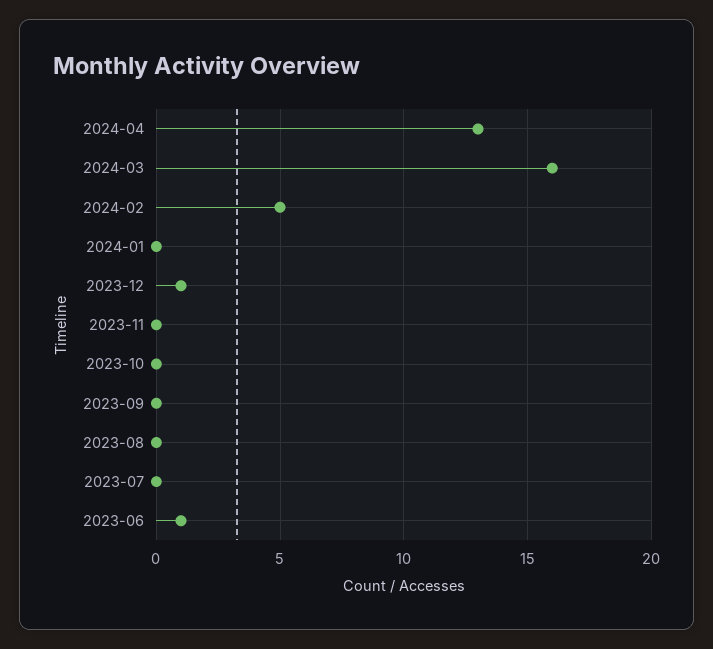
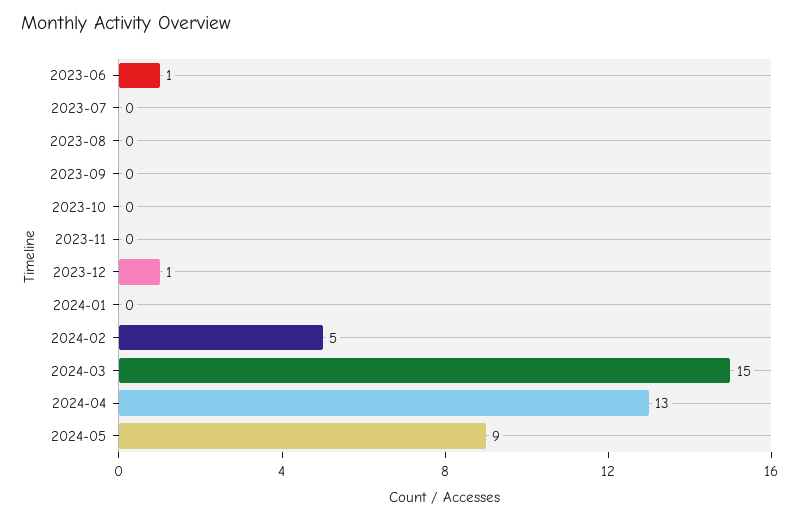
2024-03: 16 -> 15
2024-05: none -> 9

